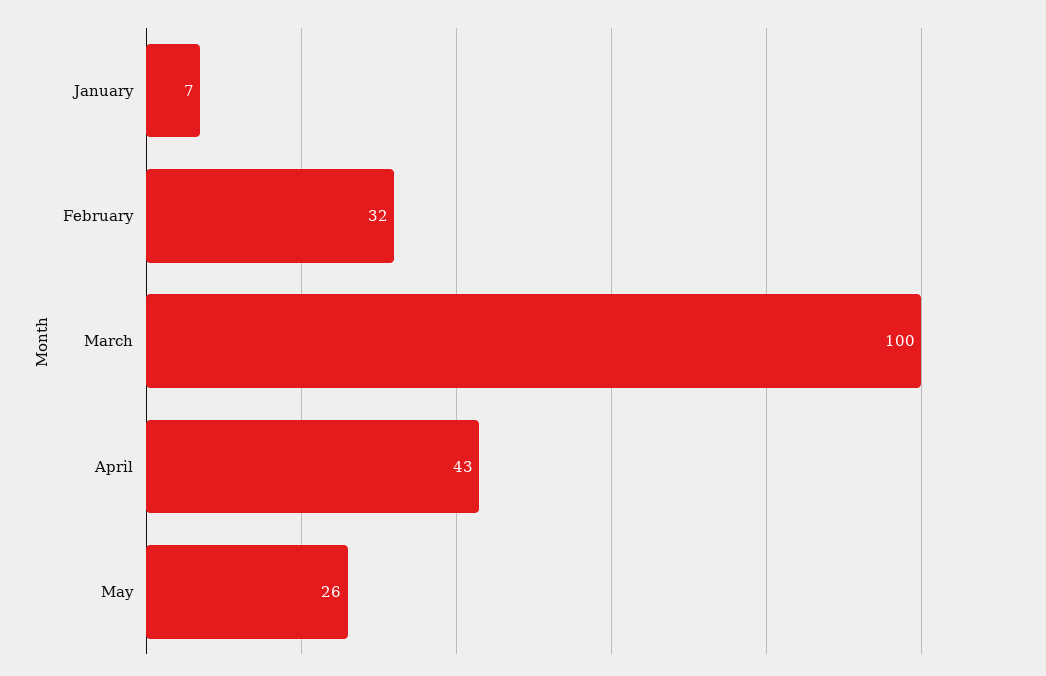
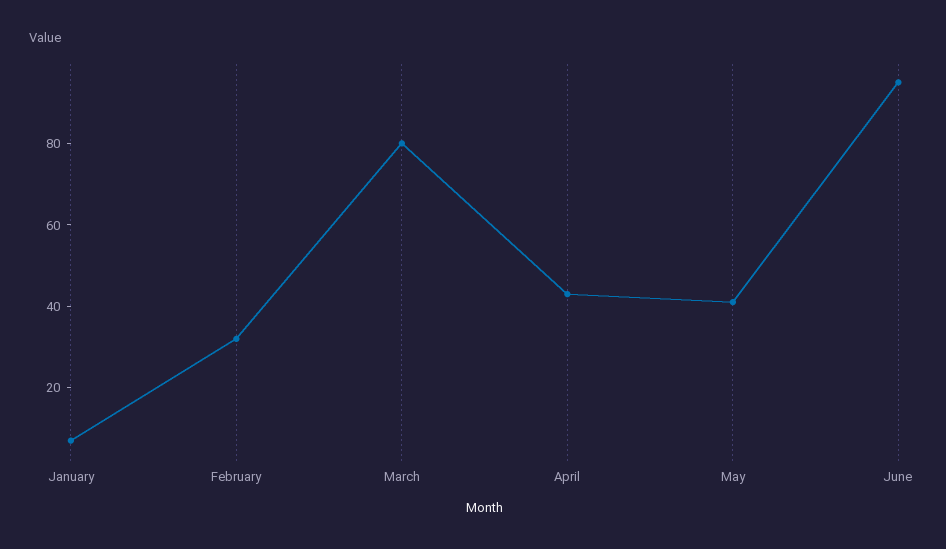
March: 100 -> 80
May: 26 -> 40
June: none -> 95

